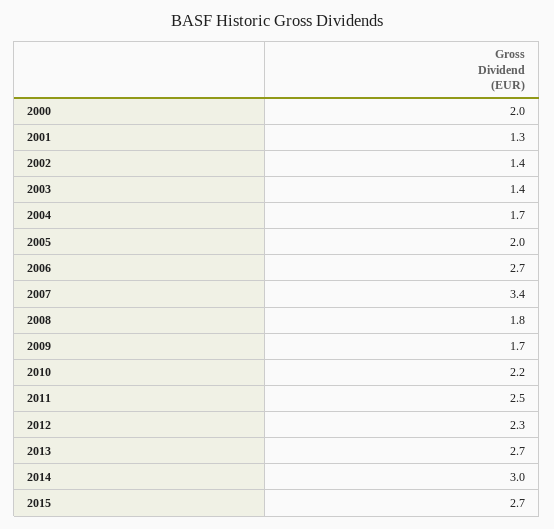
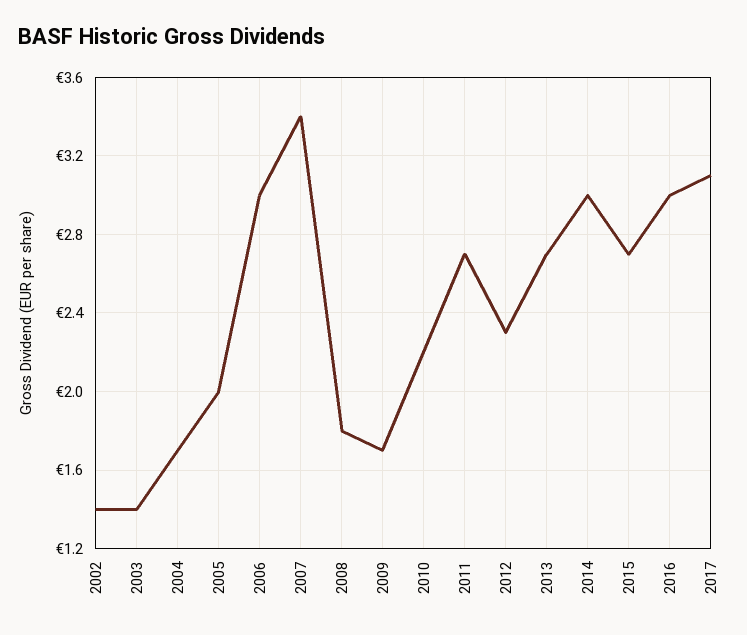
2000: 2 -> none
2001: 1.3 -> none
2006: 2.7 -> 3
2011: 2.5 -> 2.7
2016: none -> 3
2017: none -> 3.1

